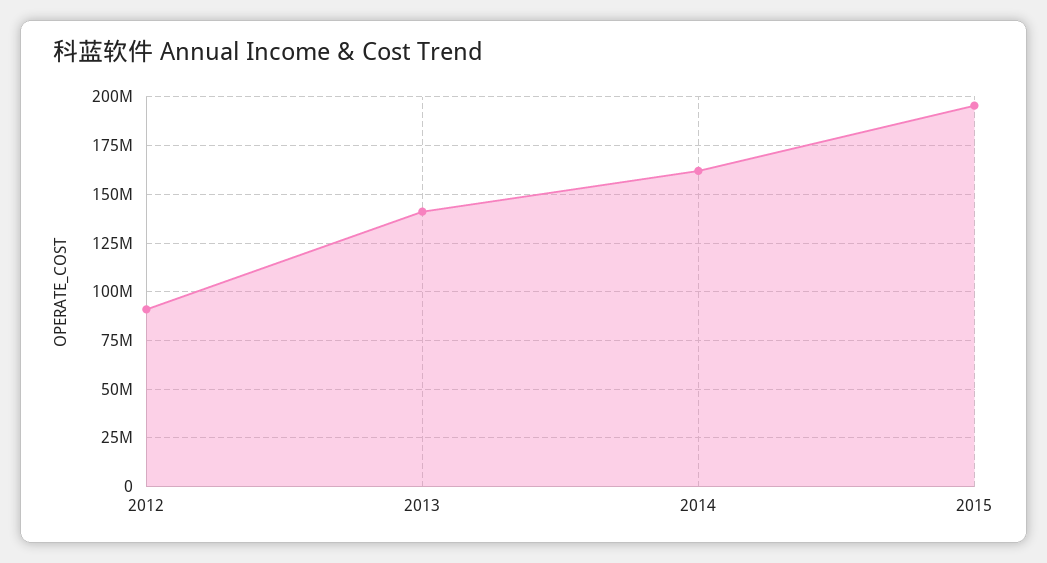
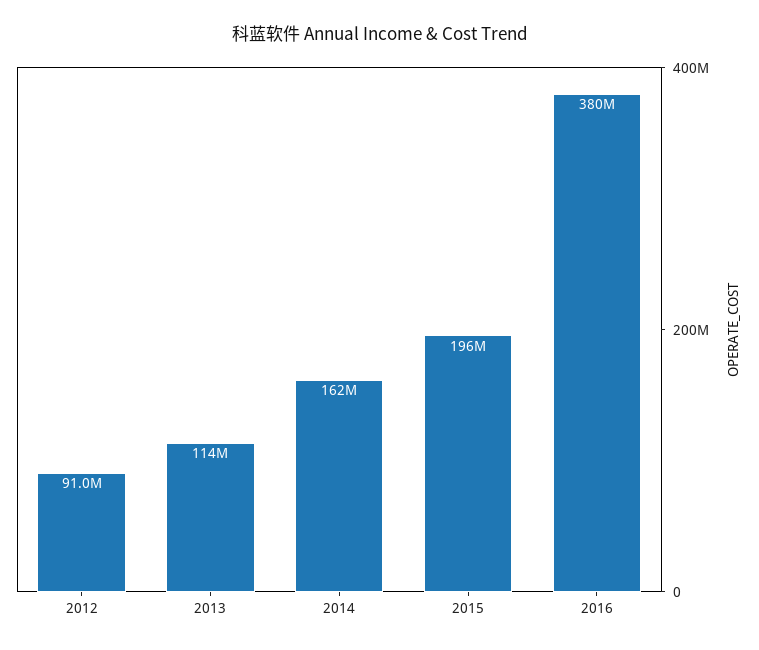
2013: 140000000 -> 114000000
2016: none -> 380000000

